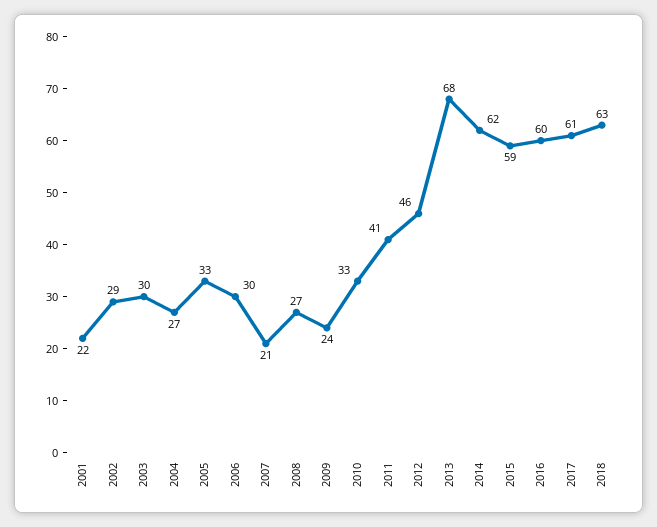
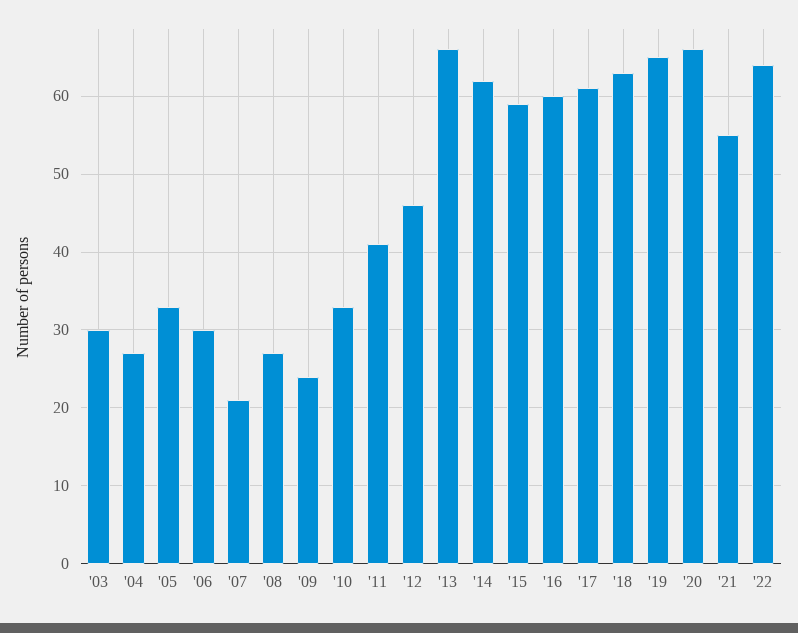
2001: 22 -> none
2002: 29 -> none
2013: 68 -> 66
'19: none -> 65
'20: none -> 66
'21: none -> 55
'22: none -> 64

